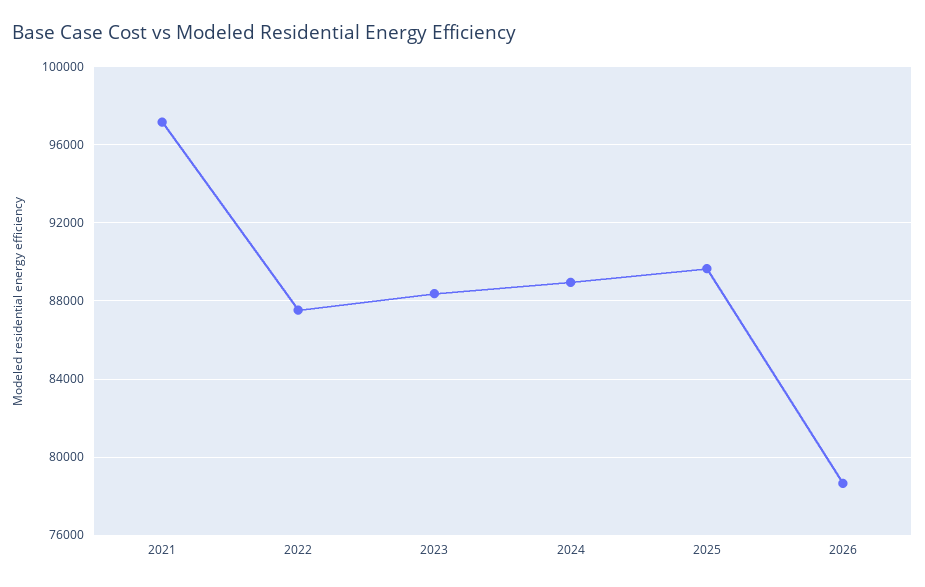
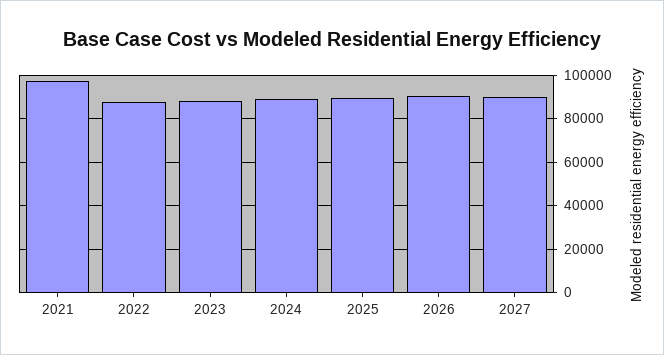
2026: 78500 -> 90000
2027: none -> 90000

